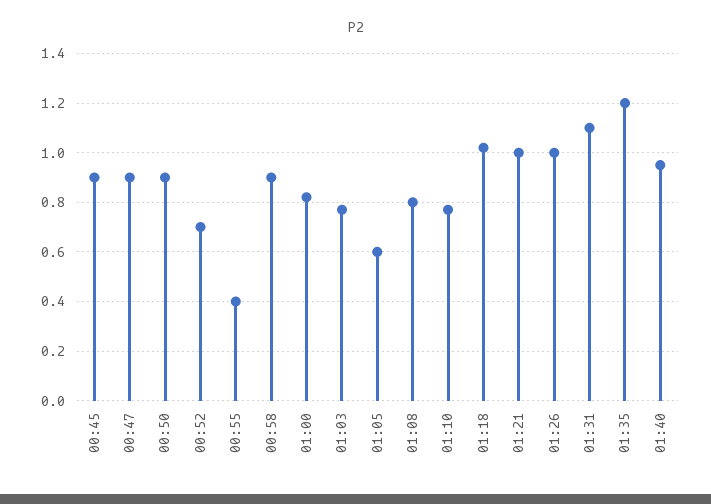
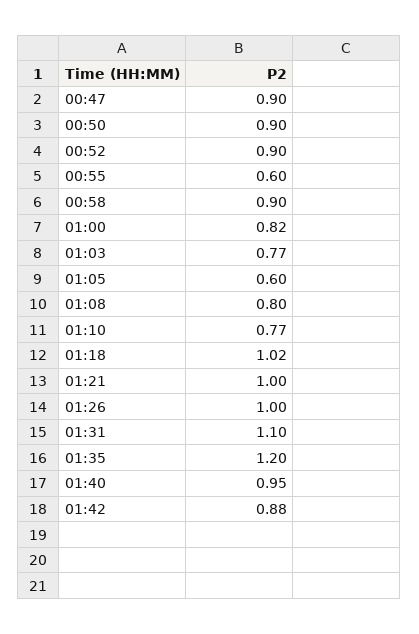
00:45: 0.9 -> none
00:52: 0.7 -> 0.9
00:55: 0.4 -> 0.6
01:42: none -> 0.88

